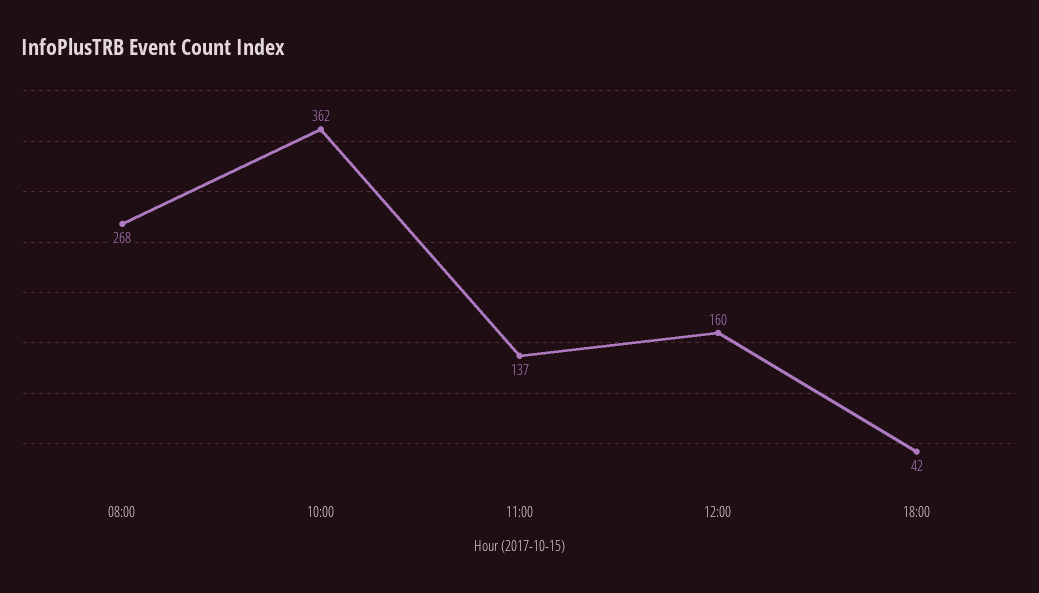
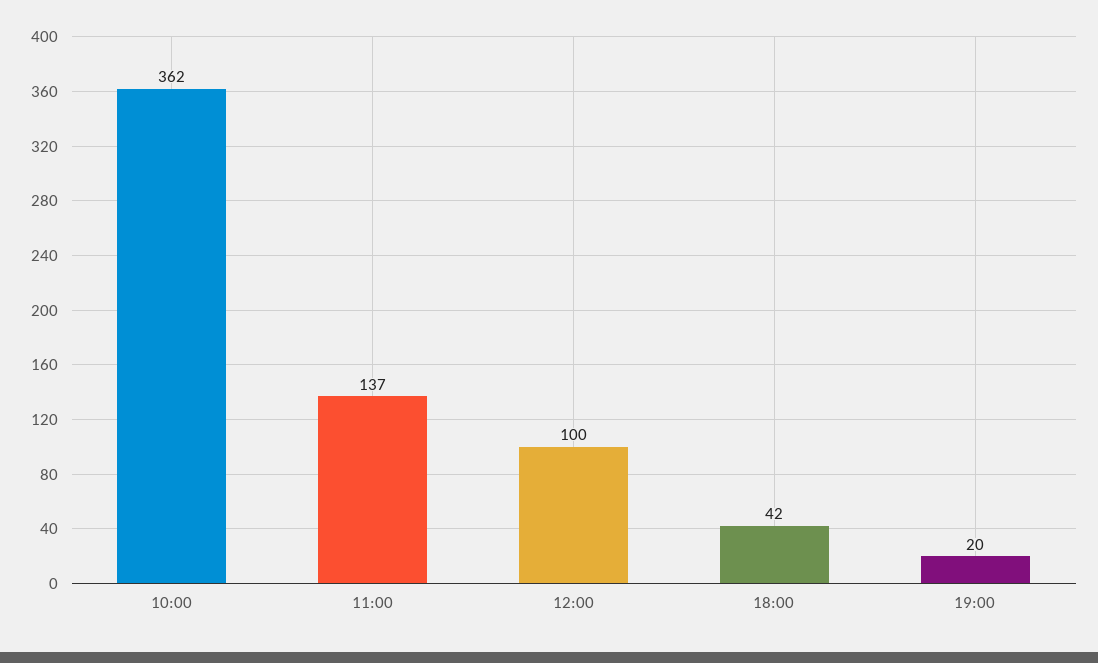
08:00: 268 -> none
12:00: 160 -> 100
19:00: none -> 20

